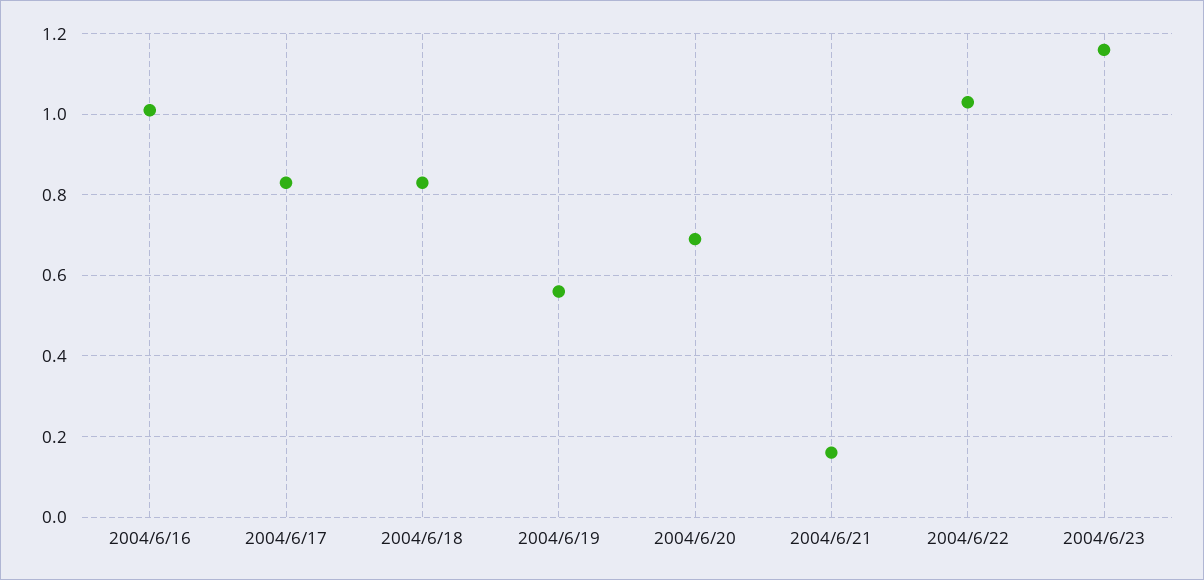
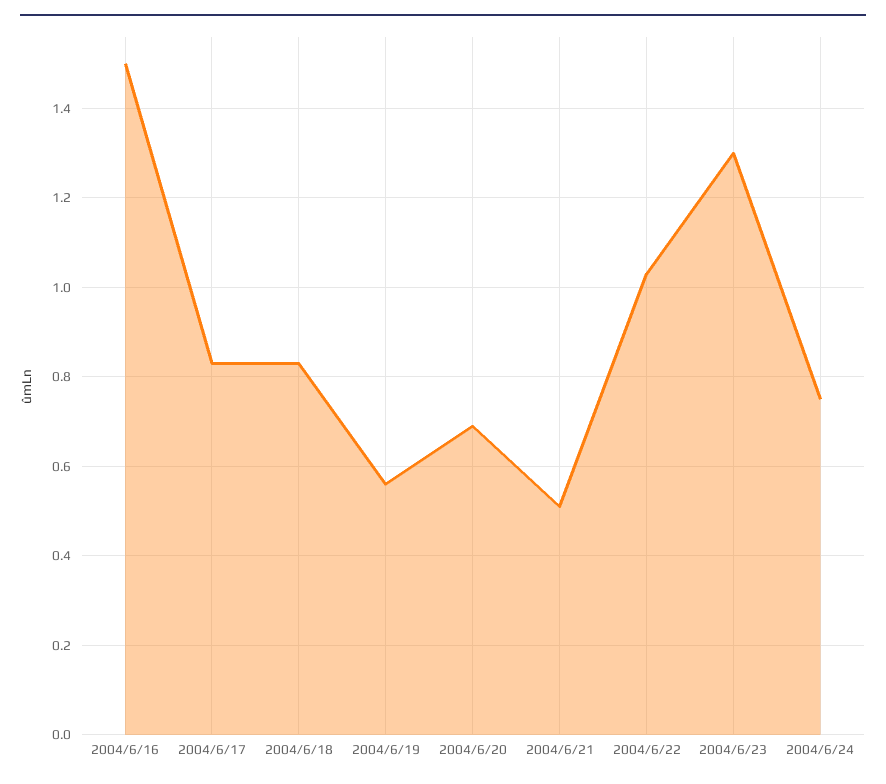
2004/6/16: 1 -> 1.5
2004/6/21: 0.15 -> 0.5
2004/6/23: 1.15 -> 1.3
2004/6/24: none -> 0.75

